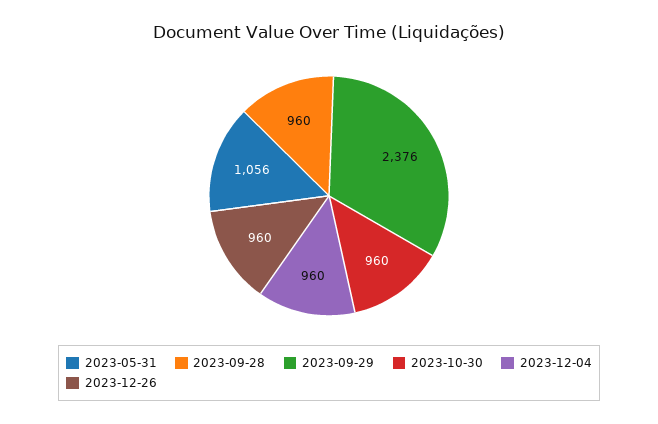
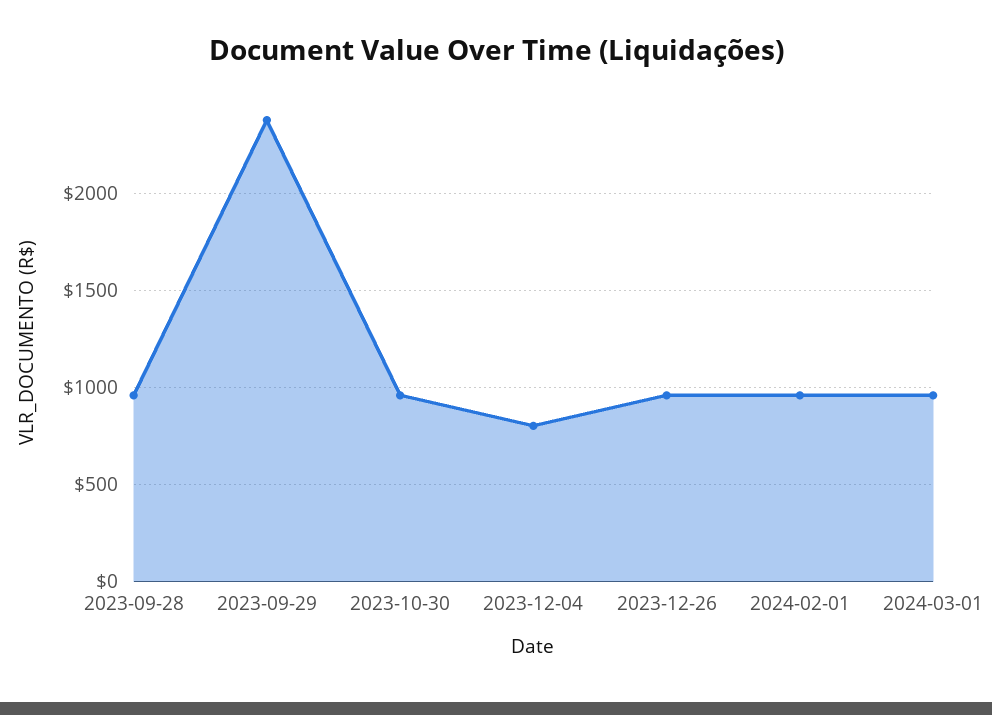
2023-05-31: 1056 -> none
2023-12-04: 960 -> 800
2024-02-01: none -> 950
2024-03-01: none -> 950

